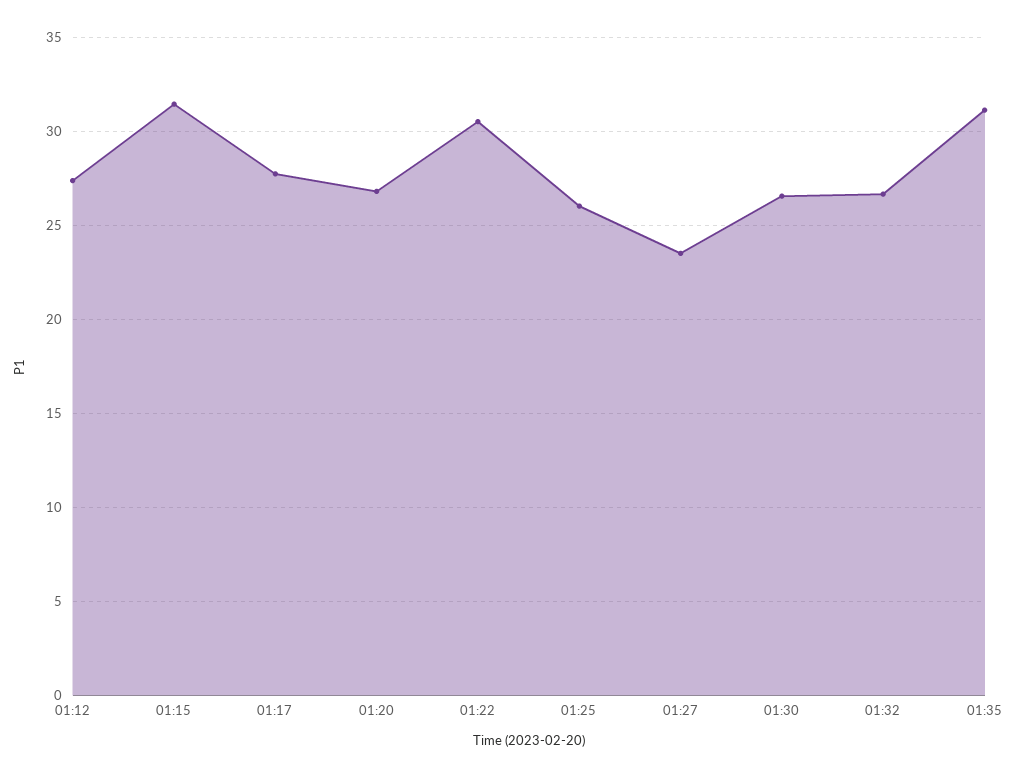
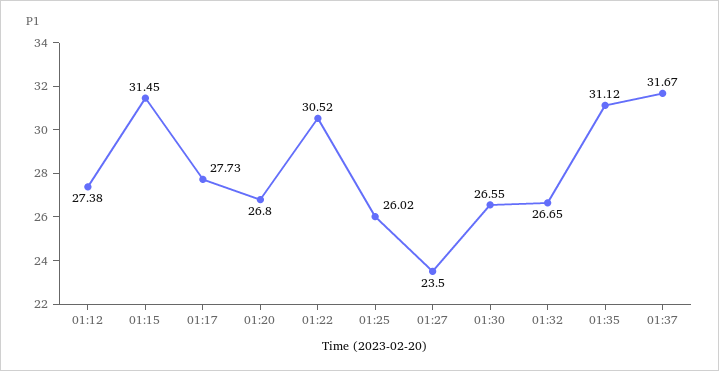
01:37: none -> 31.67

